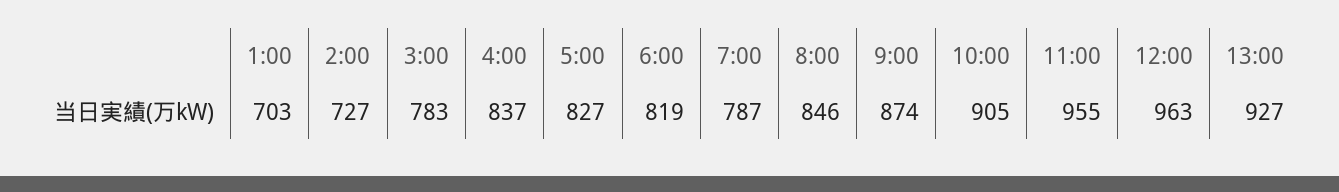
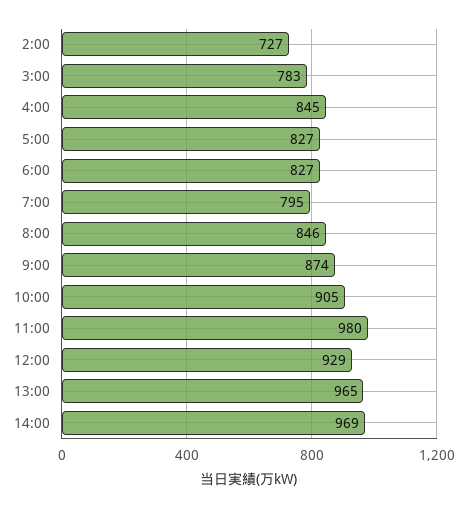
1:00: 703 -> none
4:00: 837 -> 845
6:00: 819 -> 827
7:00: 787 -> 795
11:00: 955 -> 980
12:00: 963 -> 929
13:00: 927 -> 965
14:00: none -> 969

